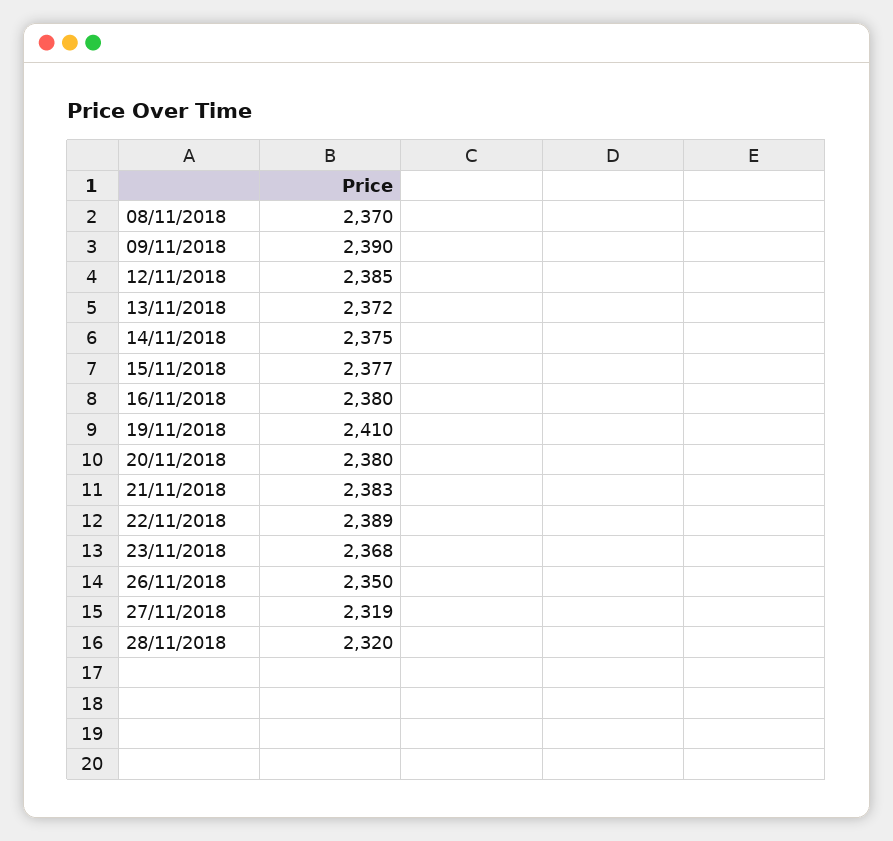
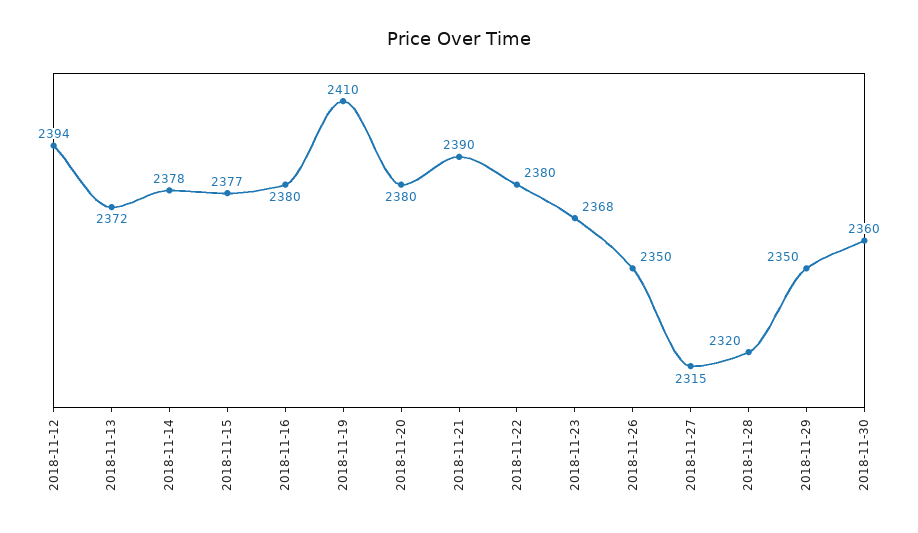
08/11/2018: 2370 -> none
09/11/2018: 2390 -> none
12/11/2018: 2385 -> 2394
14/11/2018: 2375 -> 2378
21/11/2018: 2383 -> 2390
22/11/2018: 2389 -> 2380
27/11/2018: 2319 -> 2315
2018-11-29: none -> 2350
2018-11-30: none -> 2360

